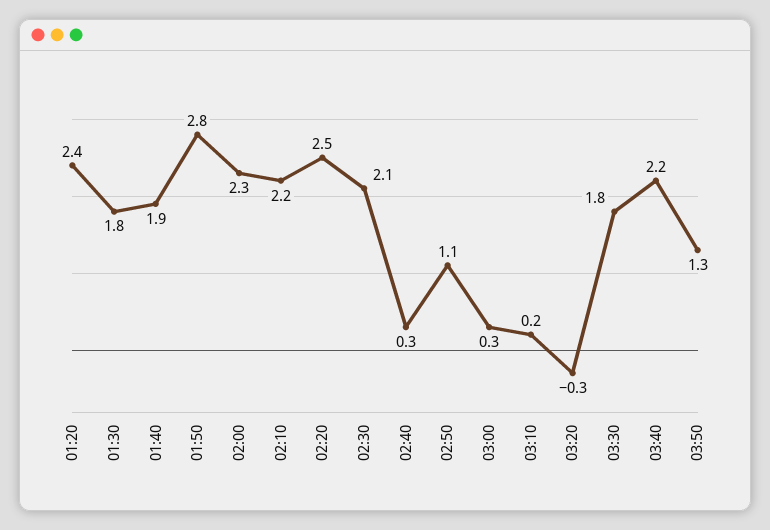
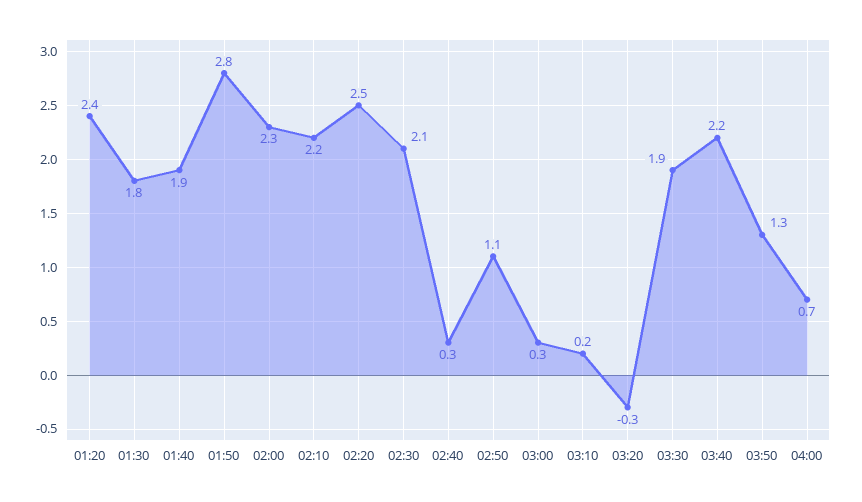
03:30: 1.8 -> 1.9
04:00: none -> 0.7

